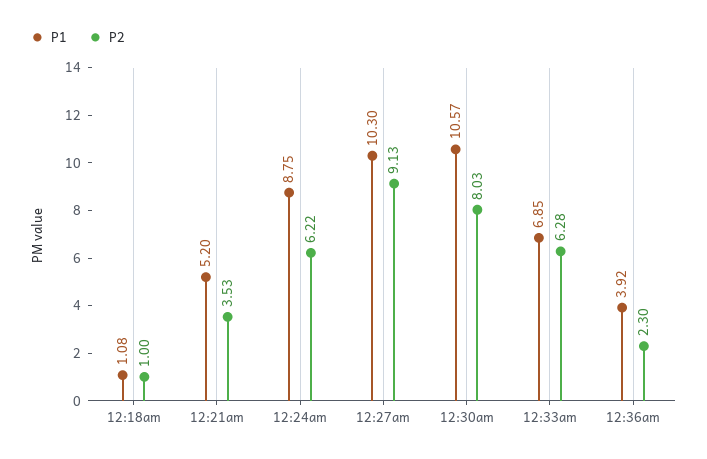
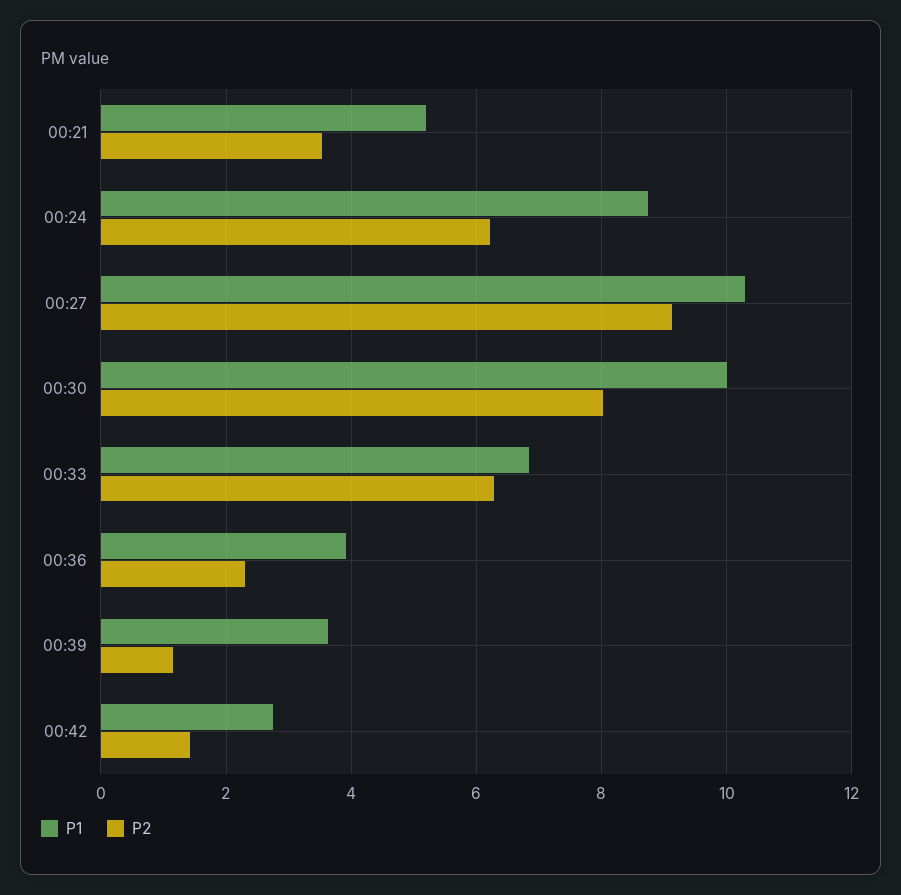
P1, 12:18am: 1.08 -> none
P2, 12:18am: 1 -> none
P1, 12:30am: 10.57 -> 10
P1, 00:39: none -> 3.6
P2, 00:39: none -> 1.2
P1, 00:42: none -> 2.8
P2, 00:42: none -> 1.4

